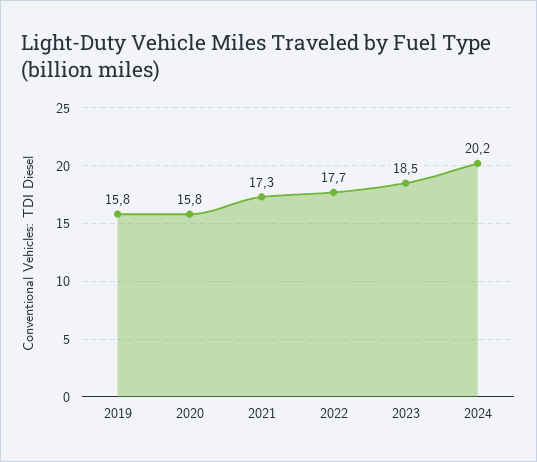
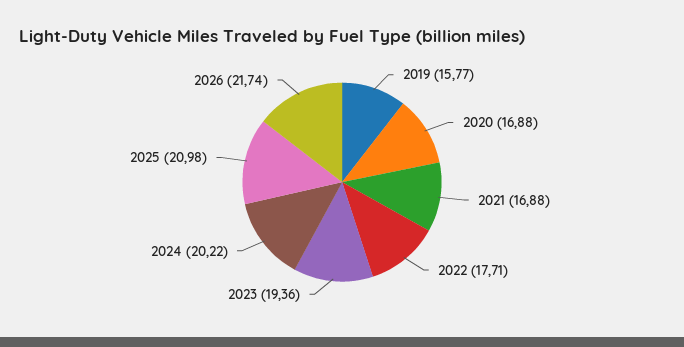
2020: 15.8 -> 16.88
2021: 17.3 -> 16.88
2023: 18.5 -> 19.36
2025: none -> 20.98
2026: none -> 21.74

